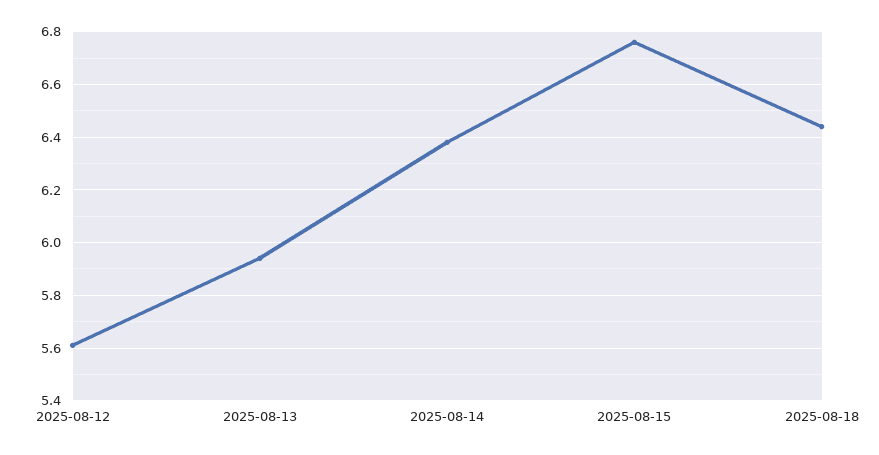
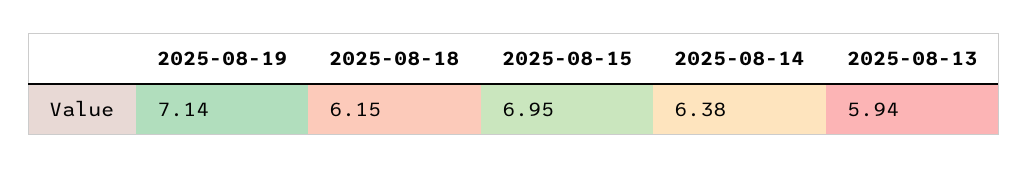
2025-08-12: 5.6 -> none
2025-08-15: 6.75 -> 6.95
2025-08-18: 6.45 -> 6.15
2025-08-19: none -> 7.14

